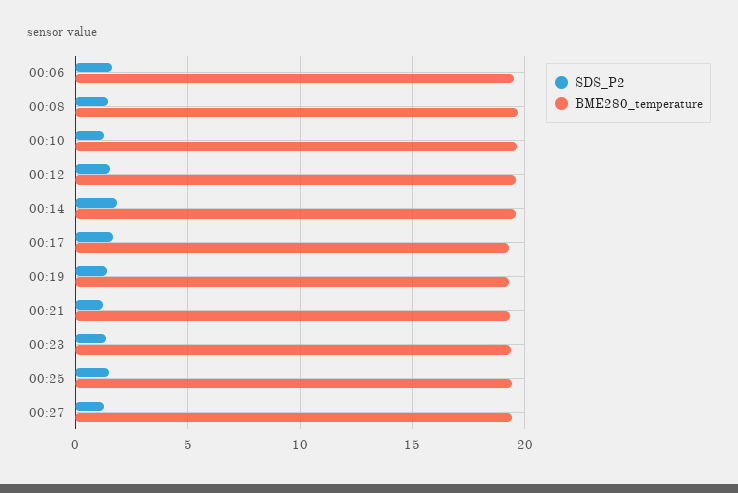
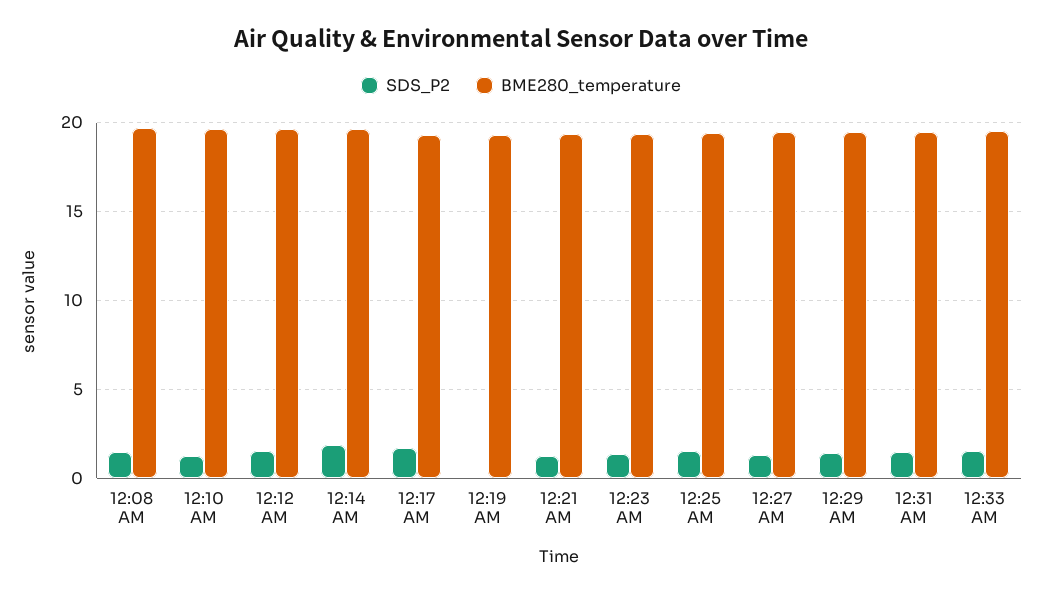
SDS_P2, 00:06: 1.5 -> none
BME280_temperature, 00:06: 19.5 -> none
SDS_P2, 00:19: 1.5 -> 0
SDS_P2, 12:29 AM: none -> 1.5
BME280_temperature, 12:29 AM: none -> 19.5
SDS_P2, 12:31 AM: none -> 1.5
BME280_temperature, 12:31 AM: none -> 19.5
SDS_P2, 12:33 AM: none -> 1.5
BME280_temperature, 12:33 AM: none -> 19.5

